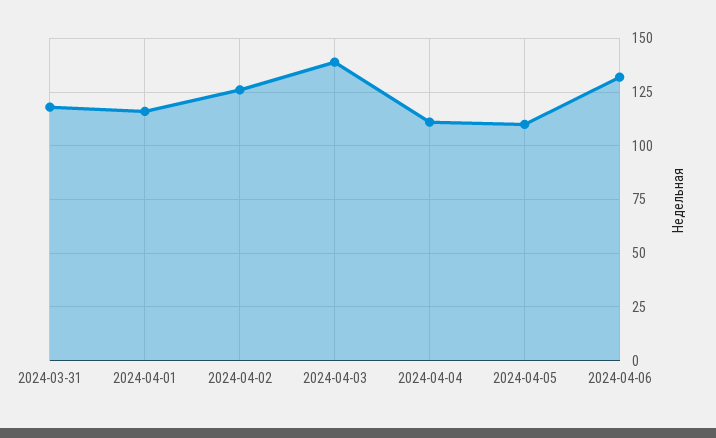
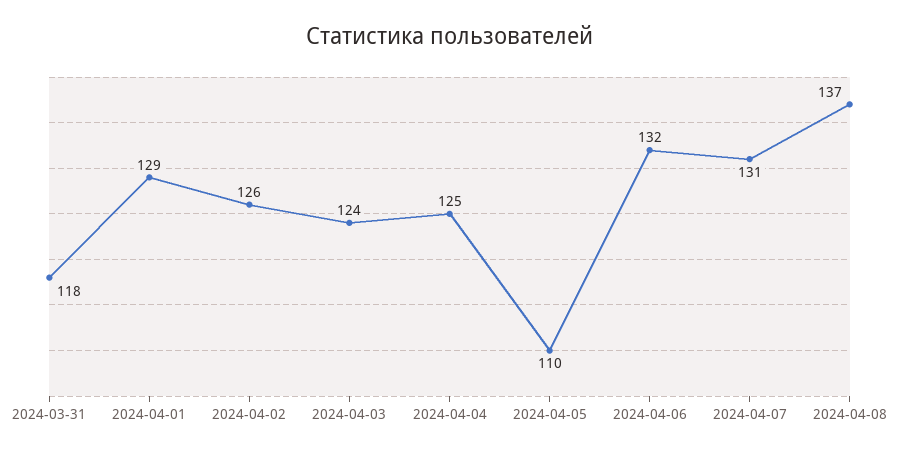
2024-04-01: 115 -> 129
2024-04-03: 140 -> 124
2024-04-04: 110 -> 125
2024-04-07: none -> 131
2024-04-08: none -> 137

